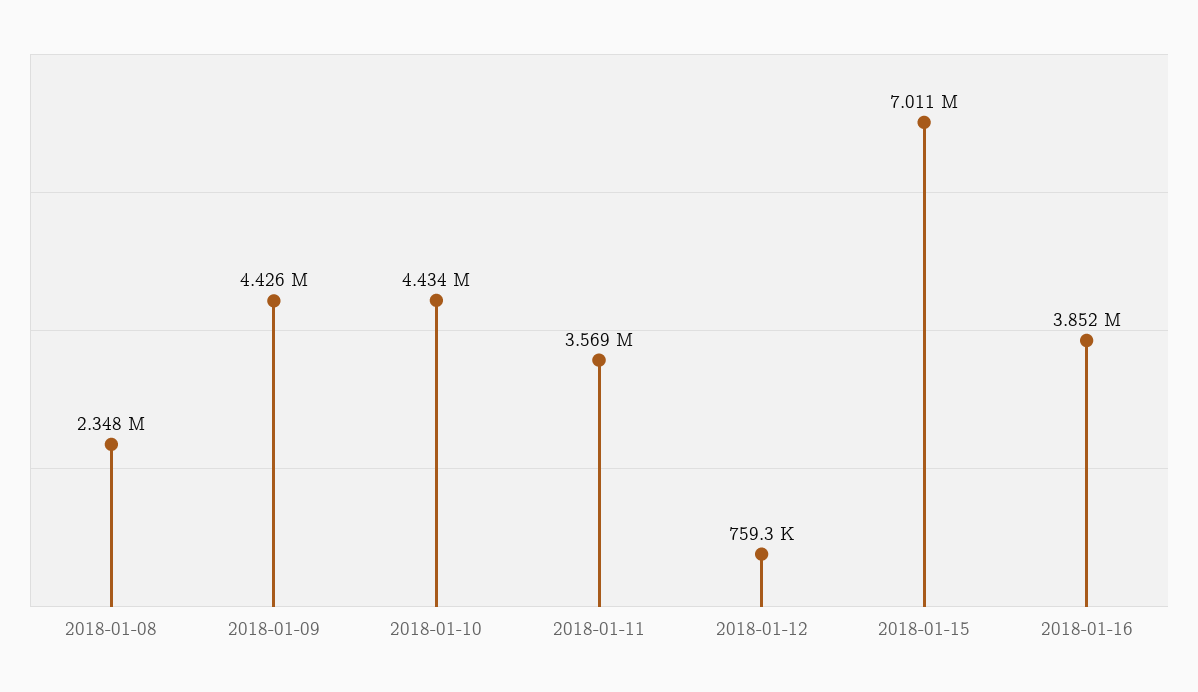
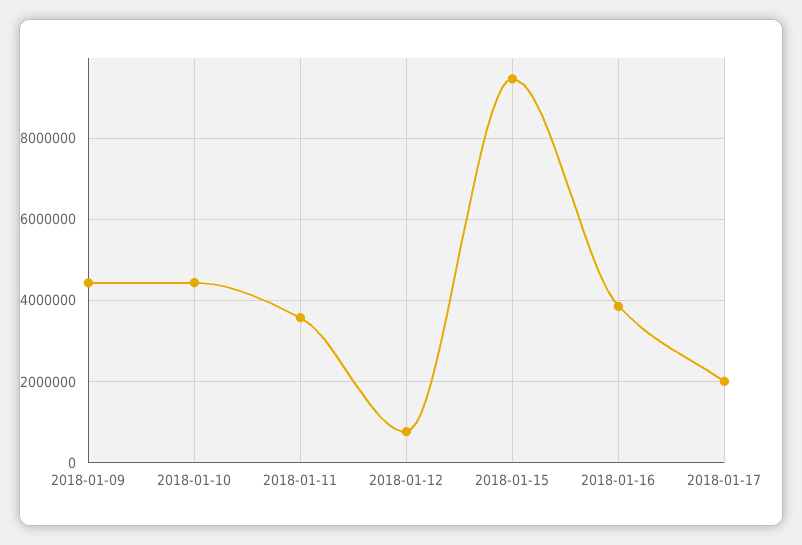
2018-01-08: 2348000 -> none
2018-01-15: 7011000 -> 9400000
2018-01-17: none -> 2000000

